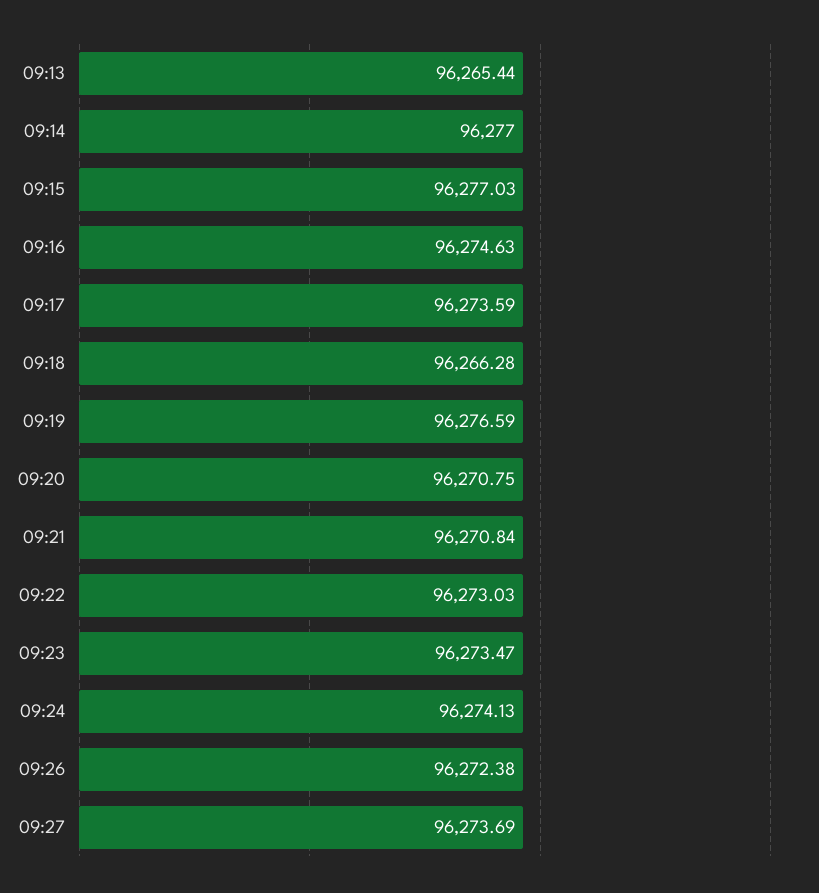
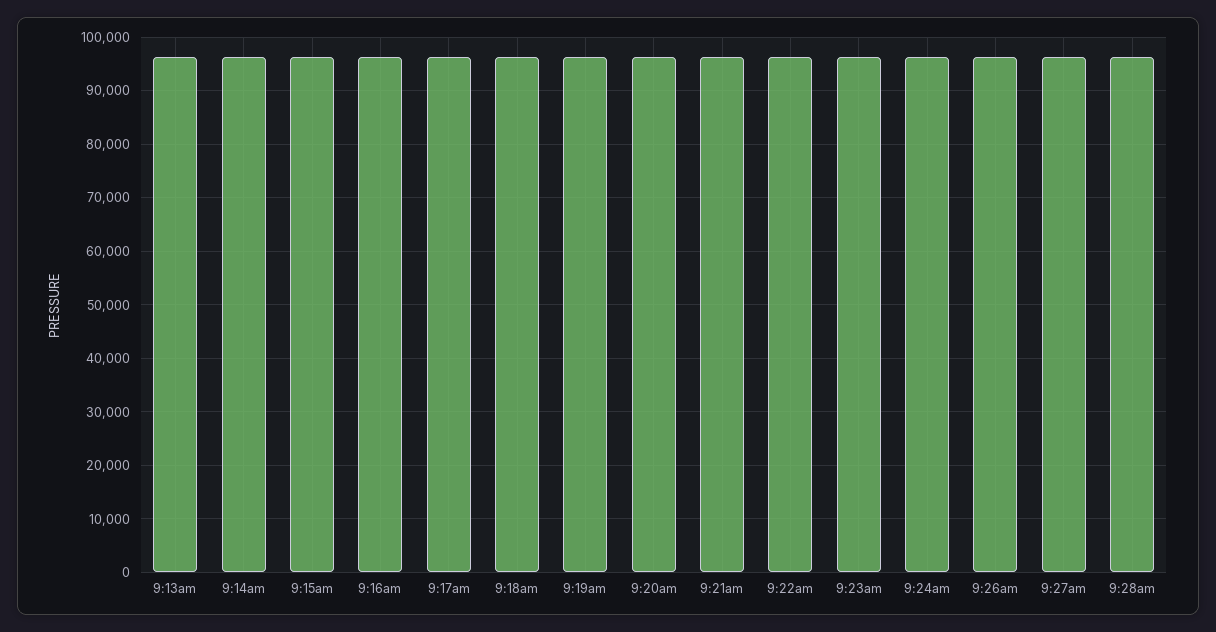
9:28am: none -> 96000

